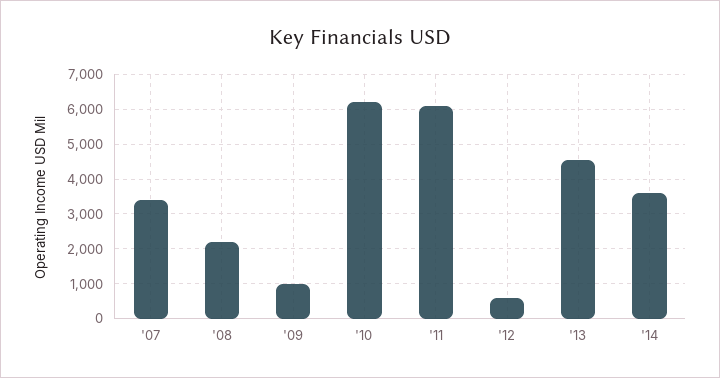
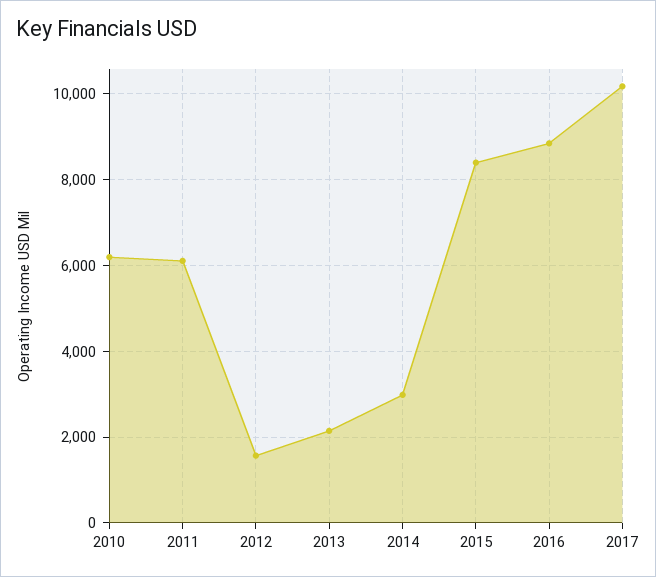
'07: 3400 -> none
'08: 2200 -> none
'09: 1000 -> none
'12: 600 -> 1600
'13: 4600 -> 2200
'14: 3600 -> 3000
2015: none -> 8400
2016: none -> 8800
2017: none -> 10200

